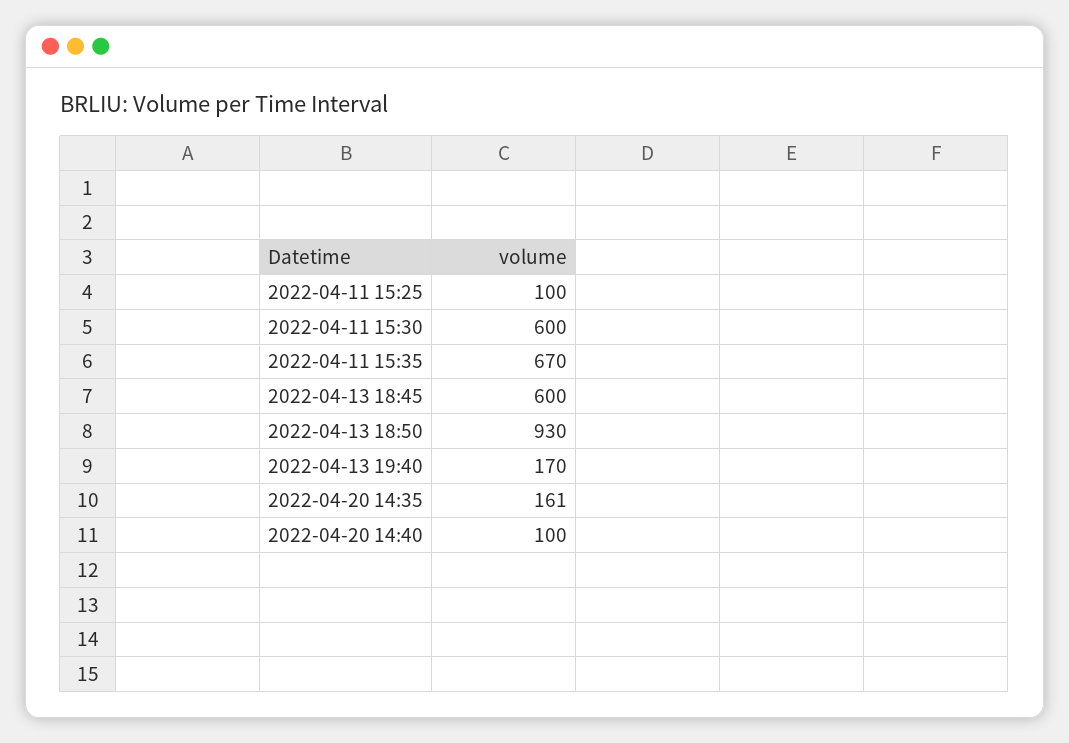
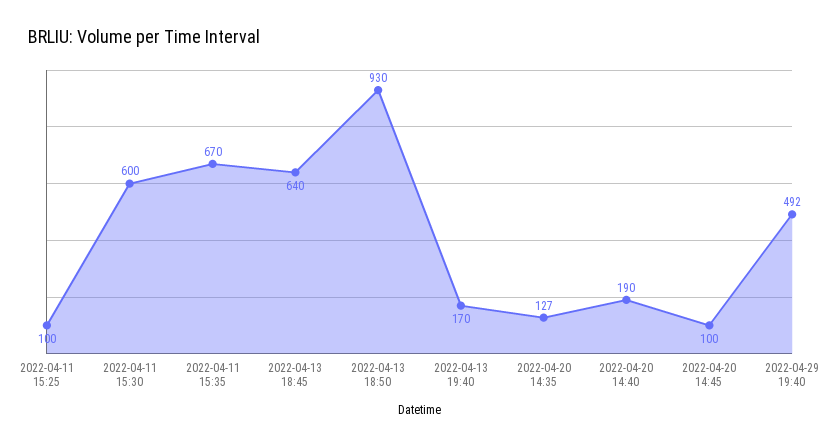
2022-04-13 18:45: 600 -> 640
2022-04-20 14:35: 161 -> 127
2022-04-20 14:40: 100 -> 190
2022-04-20 14:45: none -> 100
2022-04-29 19:40: none -> 492

